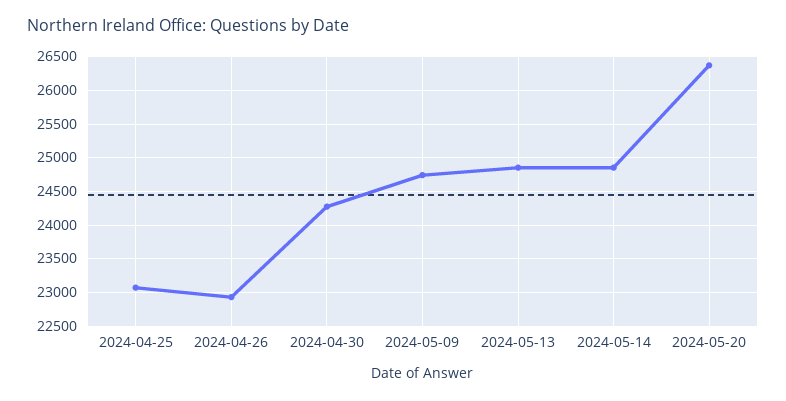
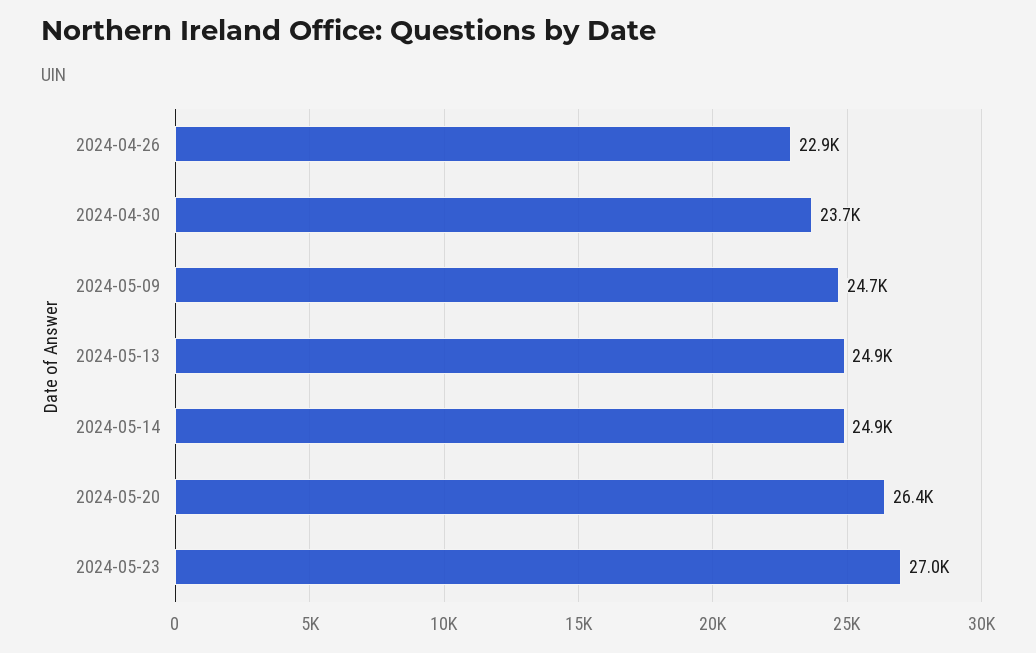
2024-04-25: 23100 -> none
2024-04-30: 24300 -> 23700
2024-05-23: none -> 27000

